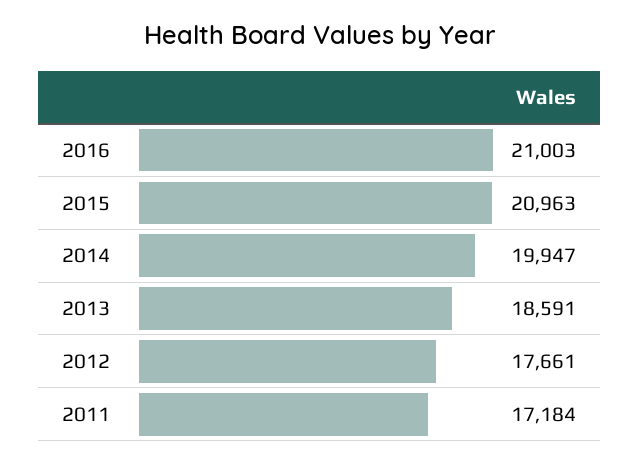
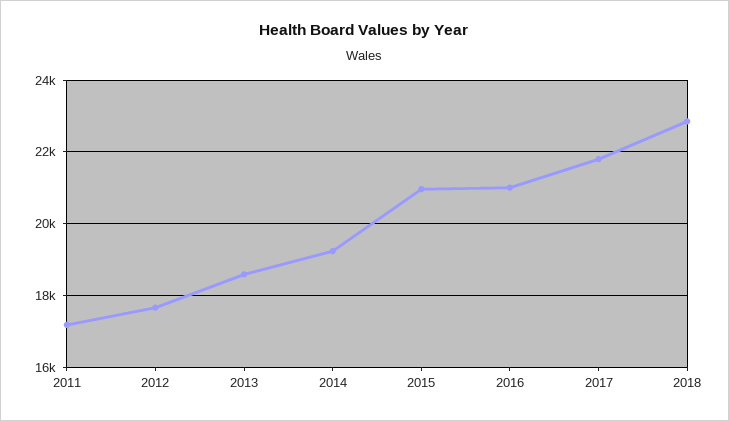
2014: 19947 -> 19200
2017: none -> 21800
2018: none -> 22800

